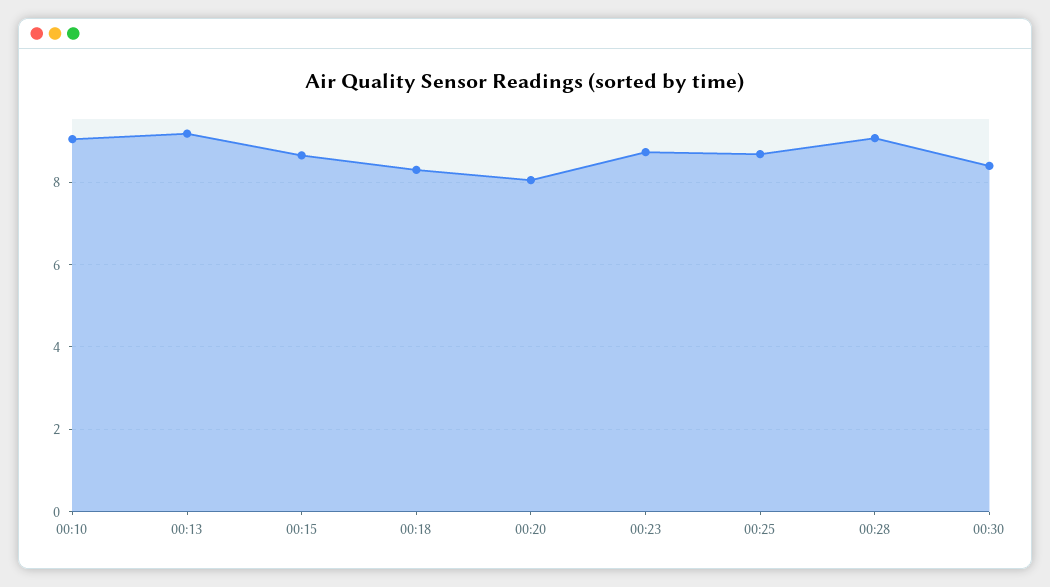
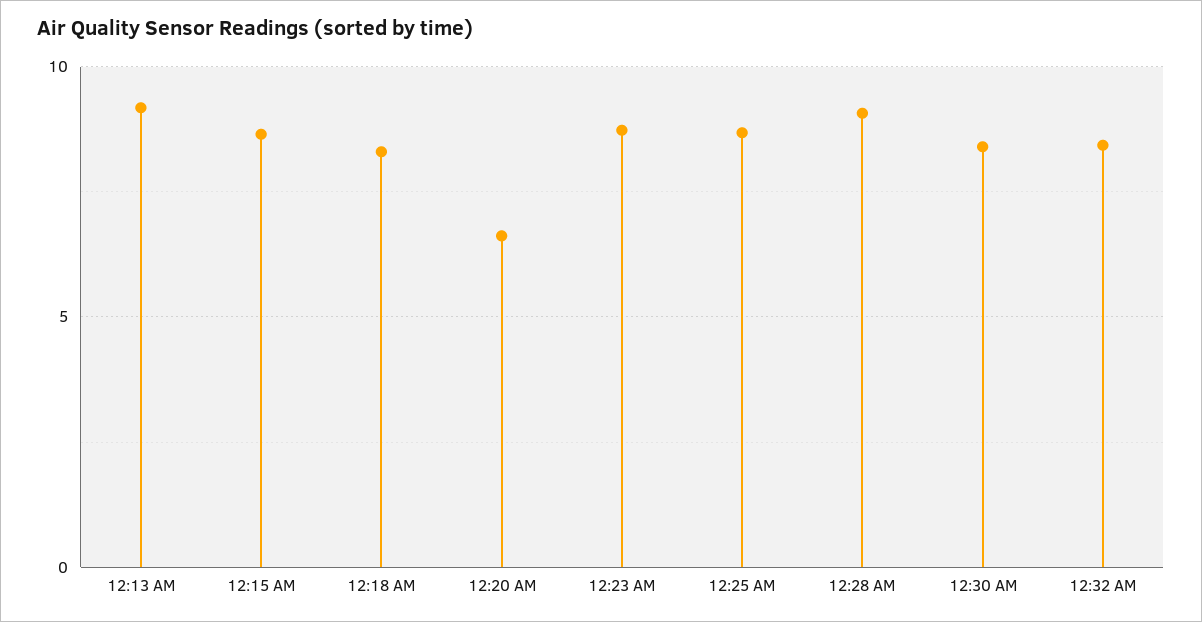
00:10: 9 -> none
00:20: 8 -> 6.5
12:32 AM: none -> 8.5

